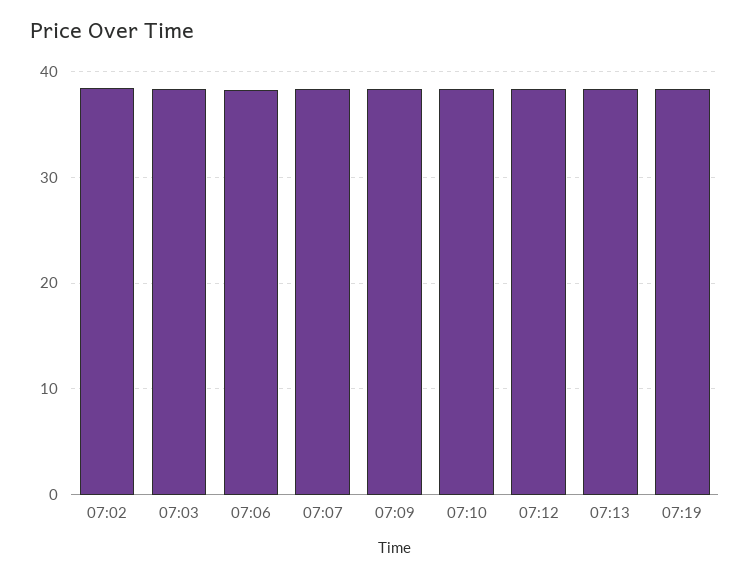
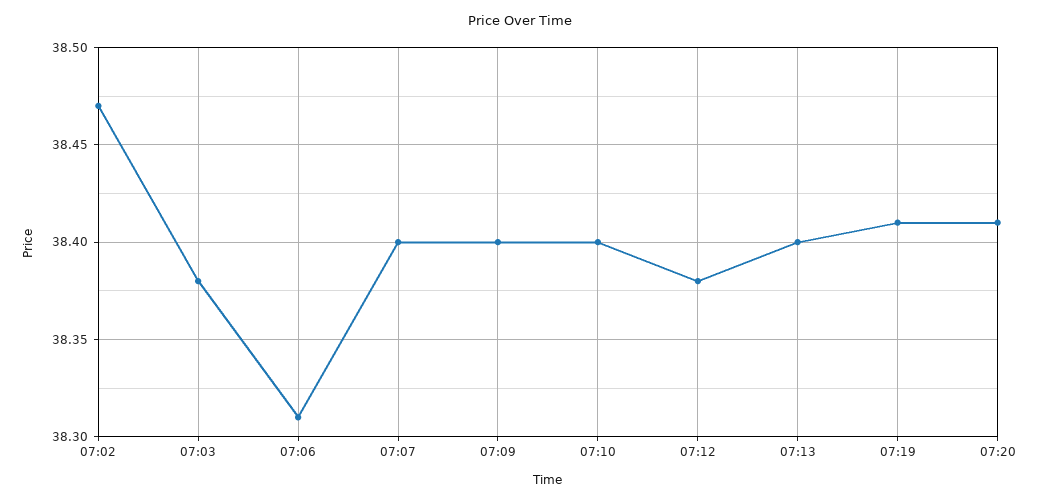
07:20: none -> 38.41

